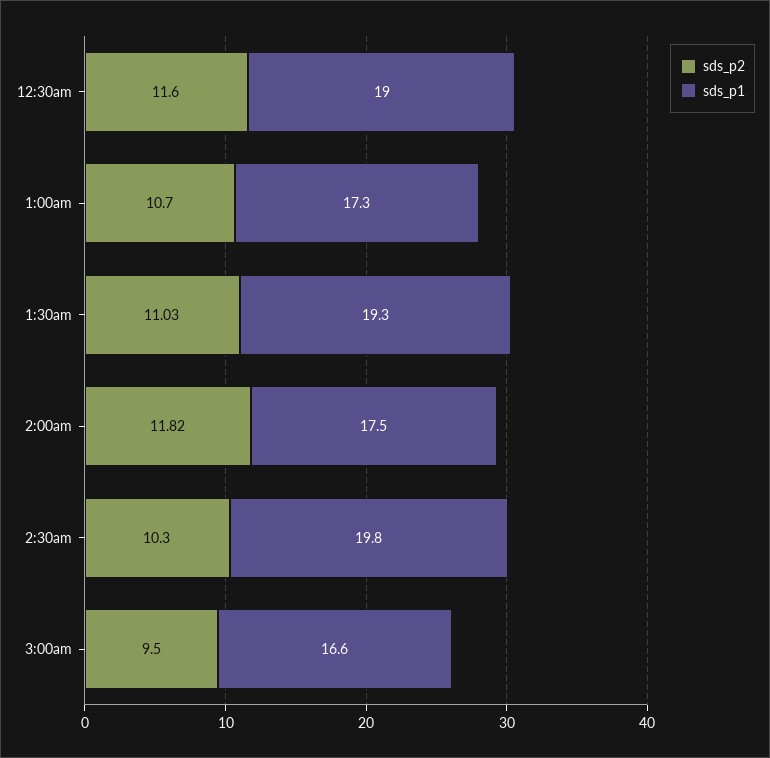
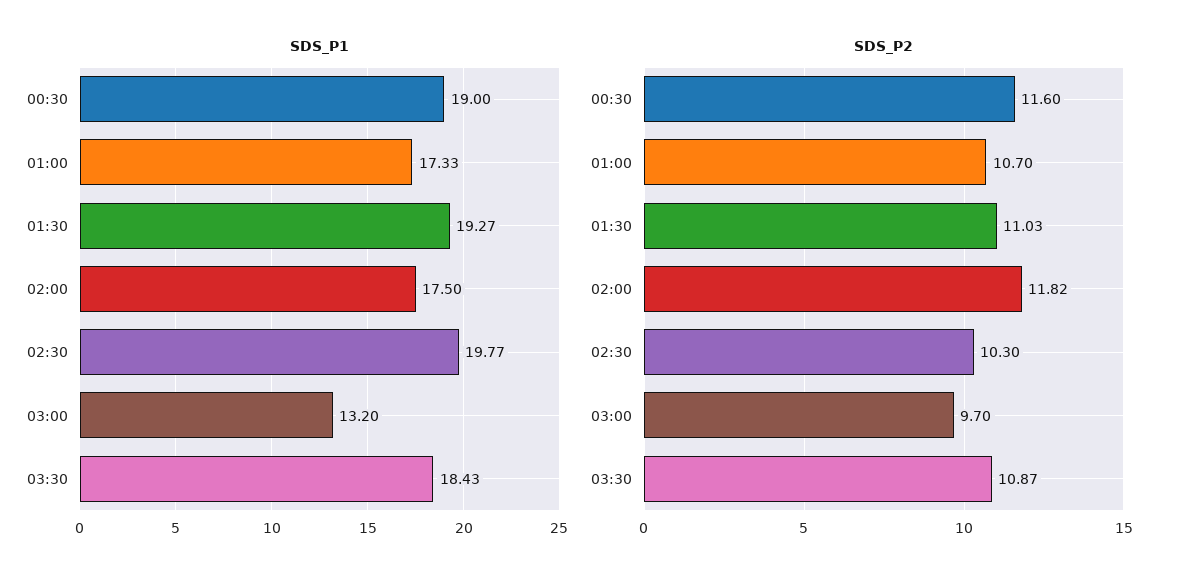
sds_p2, 3:00am: 9.5 -> 9.7
sds_p1, 3:00am: 16.6 -> 13.2
sds_p1, 03:30: none -> 18.43
sds_p2, 03:30: none -> 10.87

